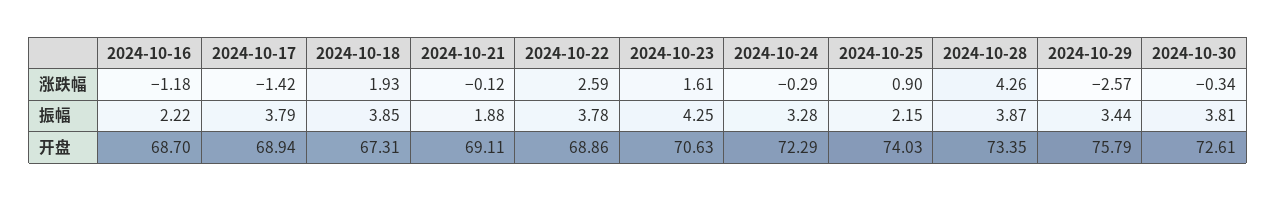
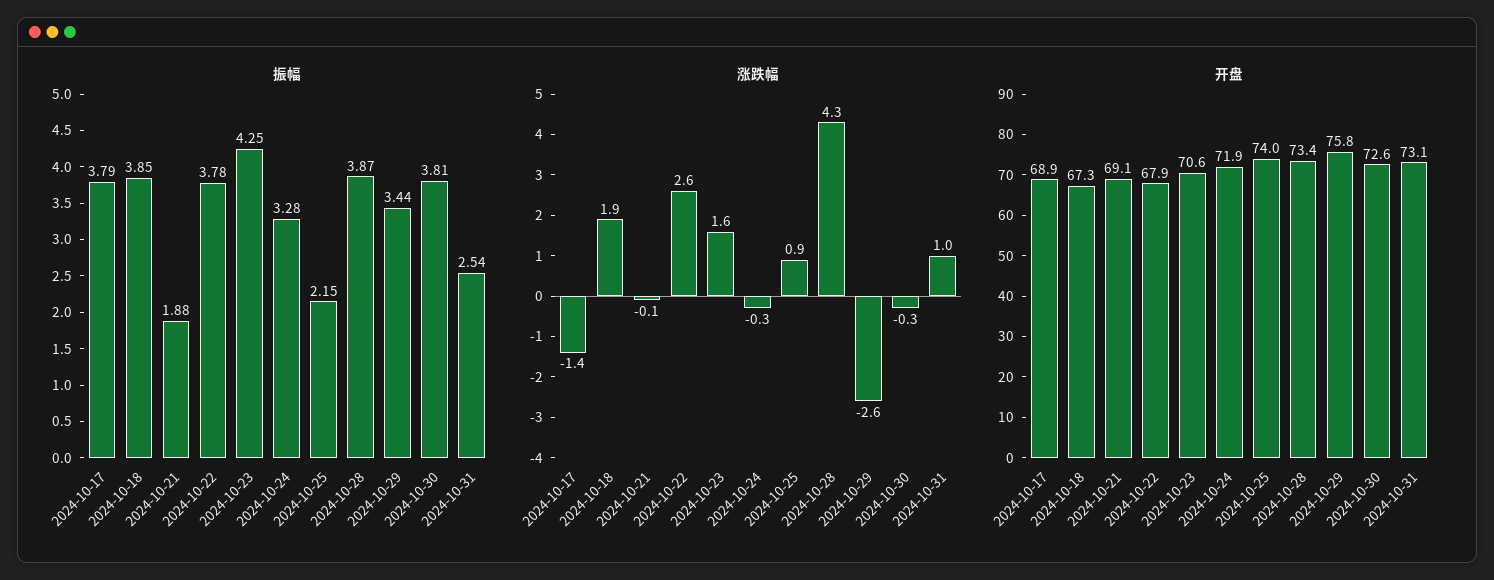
涨跌幅, 2024-10-16: -1.18 -> none
振幅, 2024-10-16: 2.22 -> none
开盘, 2024-10-16: 68.7 -> none
开盘, 2024-10-22: 68.86 -> 67.9
开盘, 2024-10-24: 72.29 -> 71.9
振幅, 2024-10-31: none -> 2.54
涨跌幅, 2024-10-31: none -> 1
开盘, 2024-10-31: none -> 73.1

